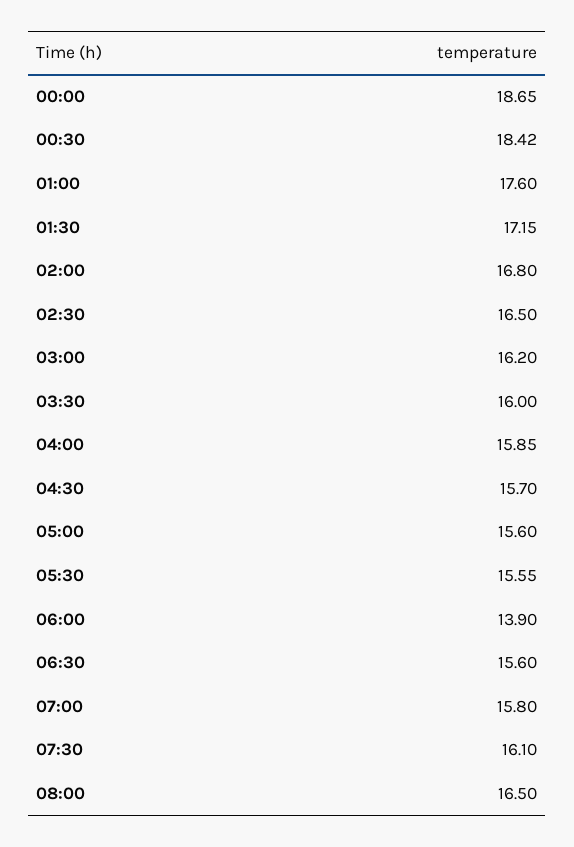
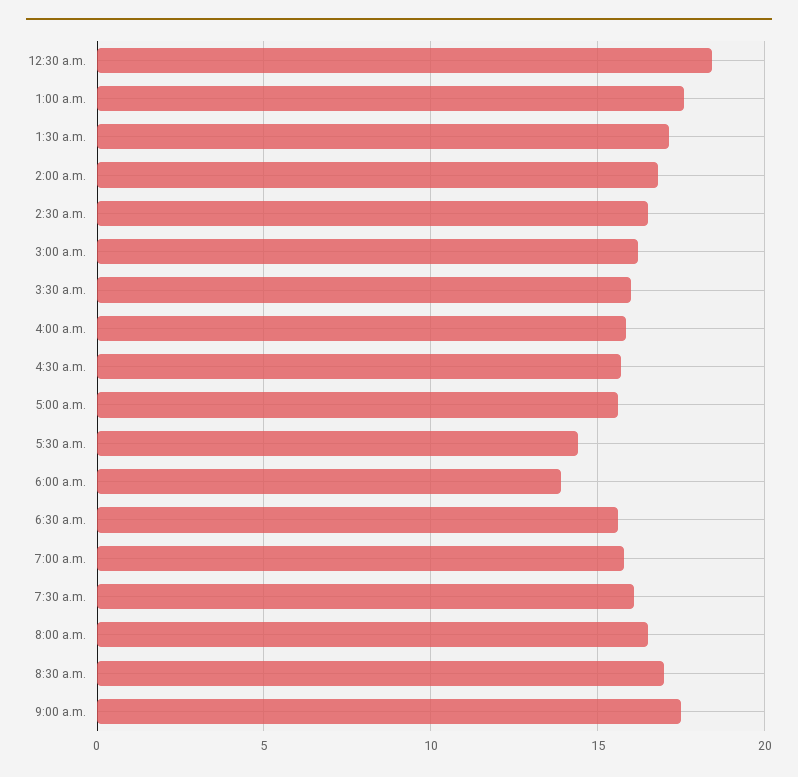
00:00: 18.65 -> none
05:30: 15.55 -> 14.5
8:30 a.m.: none -> 17
9:00 a.m.: none -> 17.5

